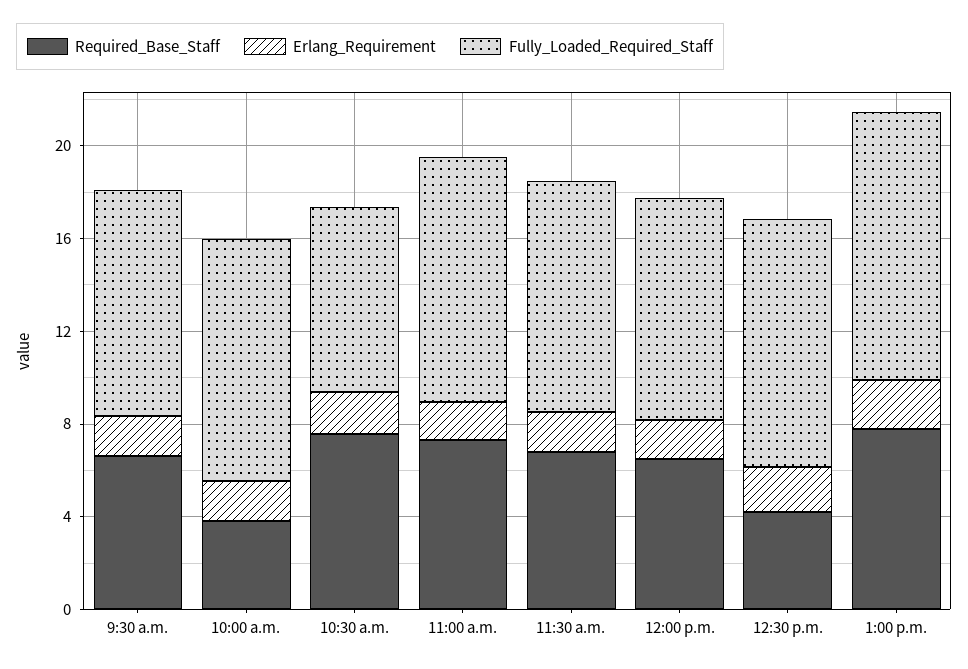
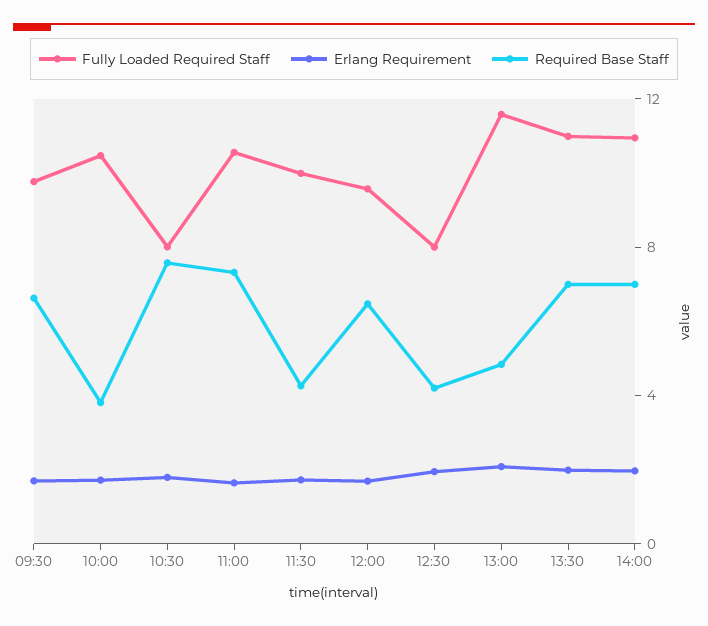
Required_Base_Staff, 11:30 a.m.: 7 -> 4
Fully_Loaded_Required_Staff, 12:30 p.m.: 11 -> 8
Required_Base_Staff, 1:00 p.m.: 8 -> 5
Fully_Loaded_Required_Staff, 13:30: none -> 11
Erlang_Requirement, 13:30: none -> 2
Required_Base_Staff, 13:30: none -> 7
Fully_Loaded_Required_Staff, 14:00: none -> 11
Erlang_Requirement, 14:00: none -> 2
Required_Base_Staff, 14:00: none -> 7

